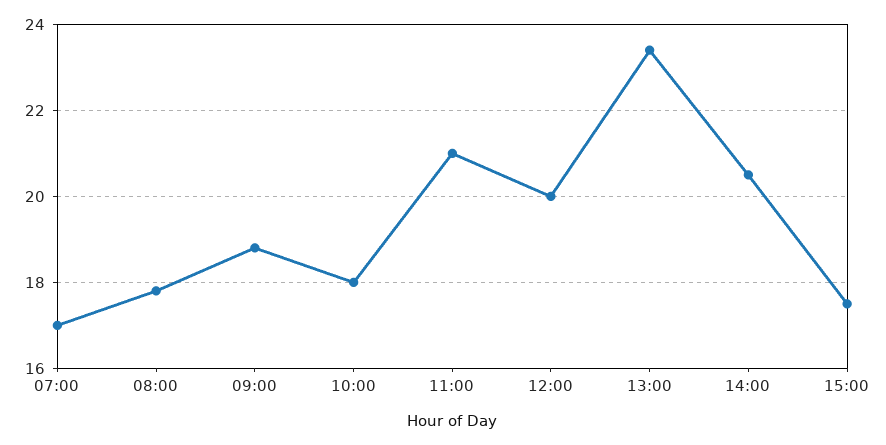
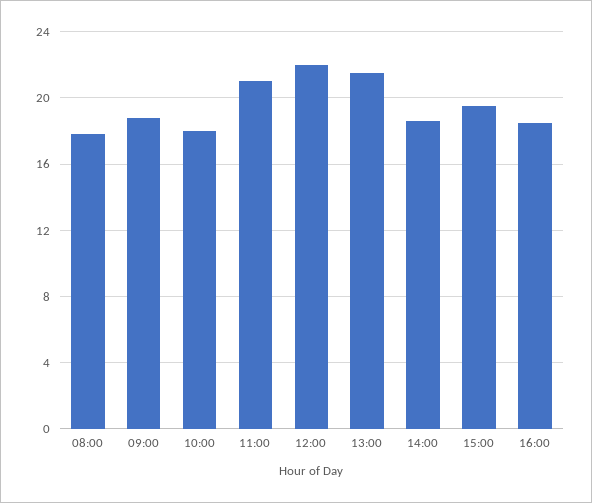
07:00: 17 -> none
12:00: 20 -> 22
13:00: 23.5 -> 21.5
14:00: 20.5 -> 18.5
15:00: 17.5 -> 19.5
16:00: none -> 18.5

